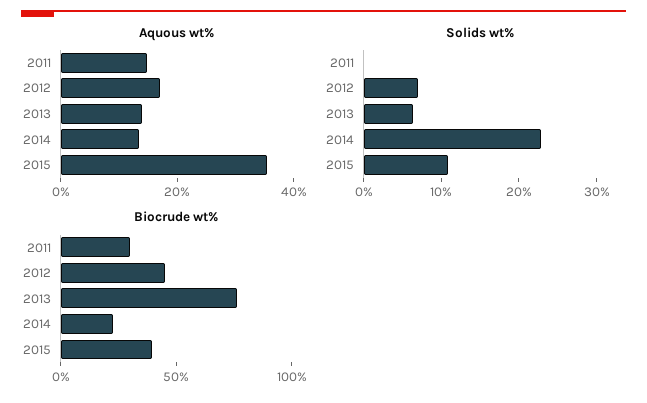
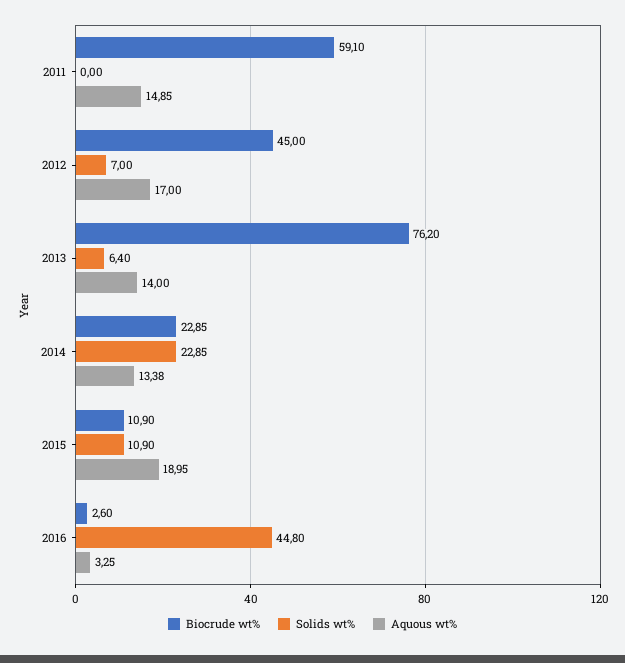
Aquous wt%, 2015: 35 -> 18.95
Biocrude wt%, 2011: 30 -> 59.1
Biocrude wt%, 2015: 40 -> 10.9
Biocrude wt%, 2016: none -> 2.6
Solids wt%, 2016: none -> 44.8
Aquous wt%, 2016: none -> 3.25

